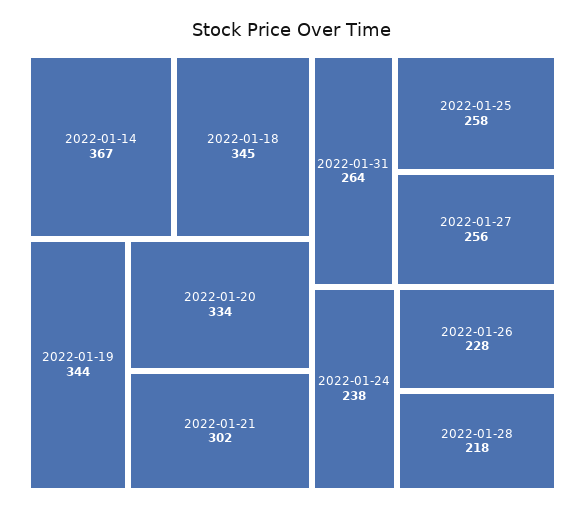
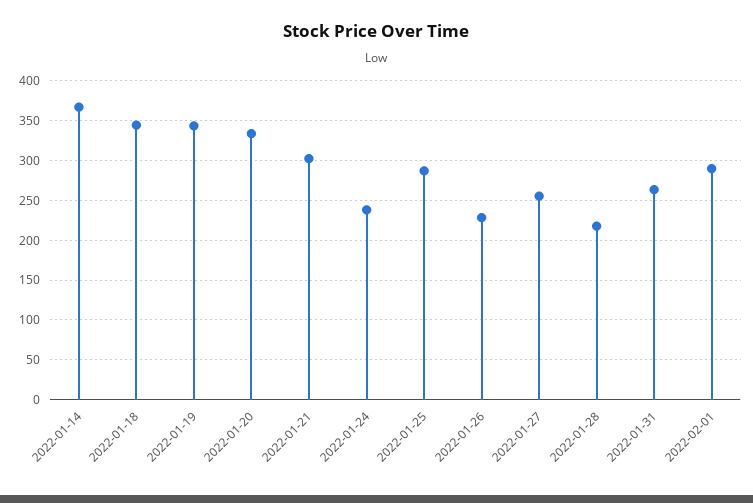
2022-01-25: 258 -> 290
2022-02-01: none -> 290

